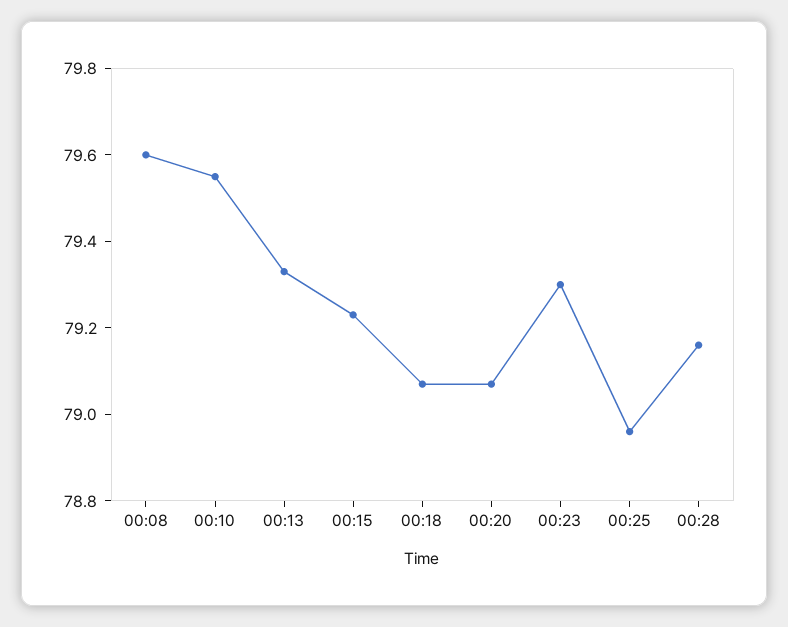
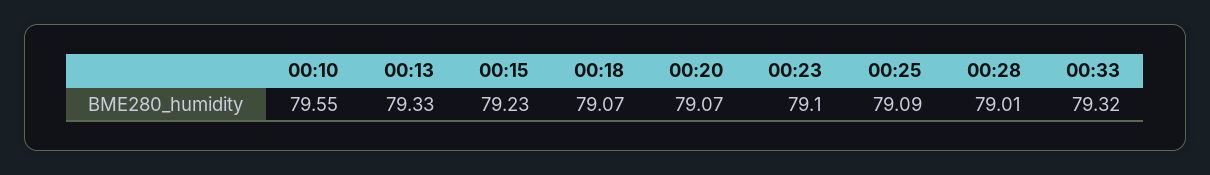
00:08: 79.6 -> none
00:23: 79.3 -> 79.1
00:25: 78.95 -> 79.09
00:28: 79.15 -> 79.01
00:33: none -> 79.32

